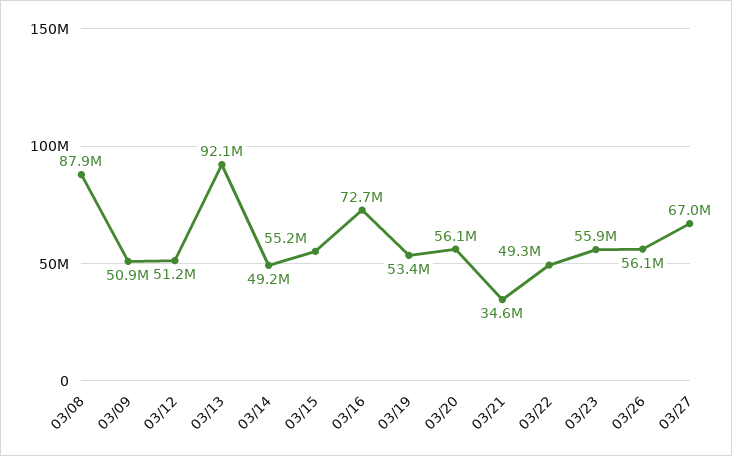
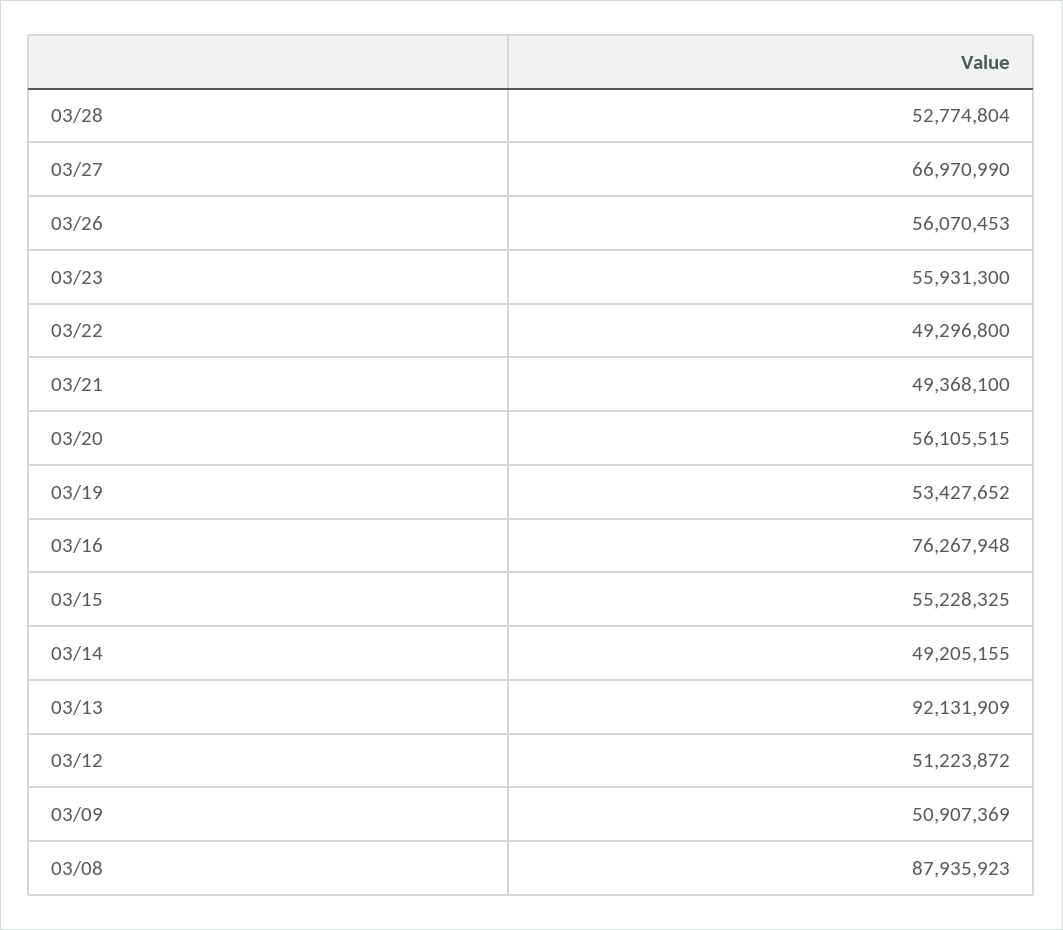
03/16: 72700000 -> 76267948
03/21: 34600000 -> 49368100
03/28: none -> 52774804

